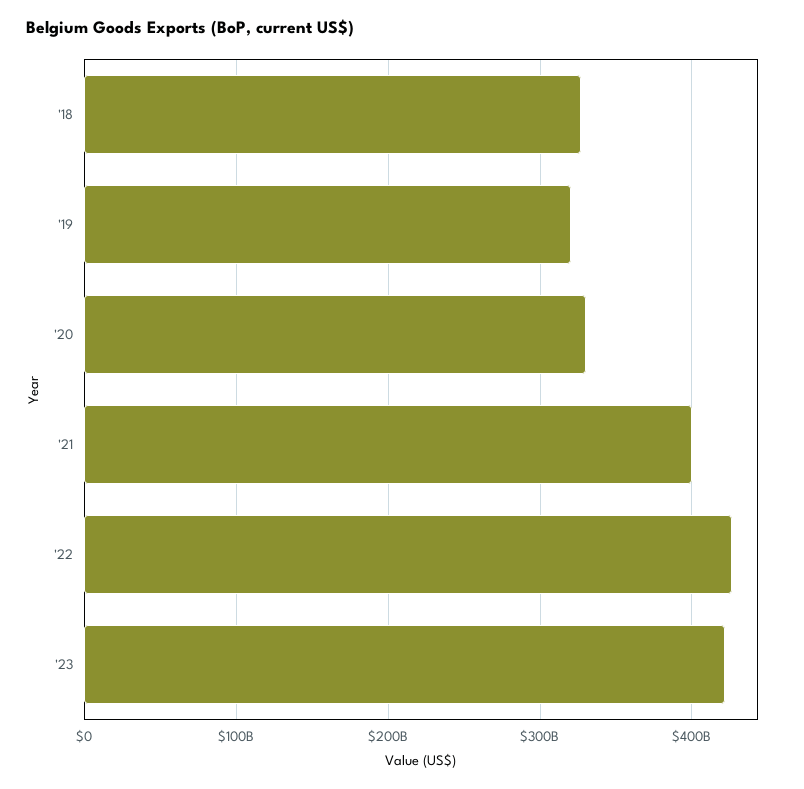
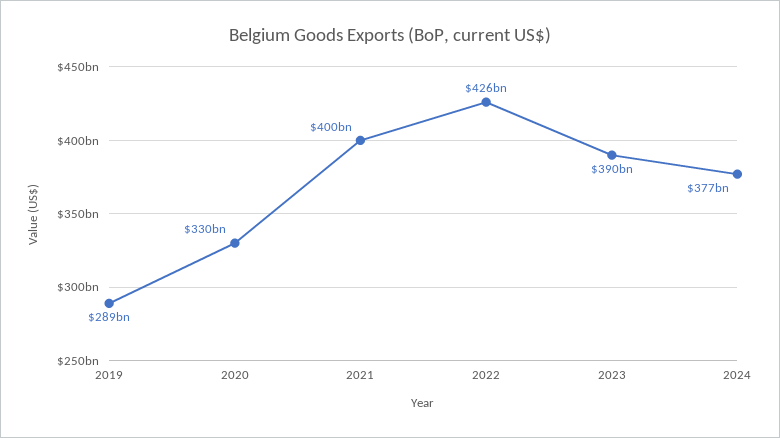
'18: 330000000000 -> none
'19: 320000000000 -> 289000000000
'23: 420000000000 -> 390000000000
2024: none -> 377000000000

